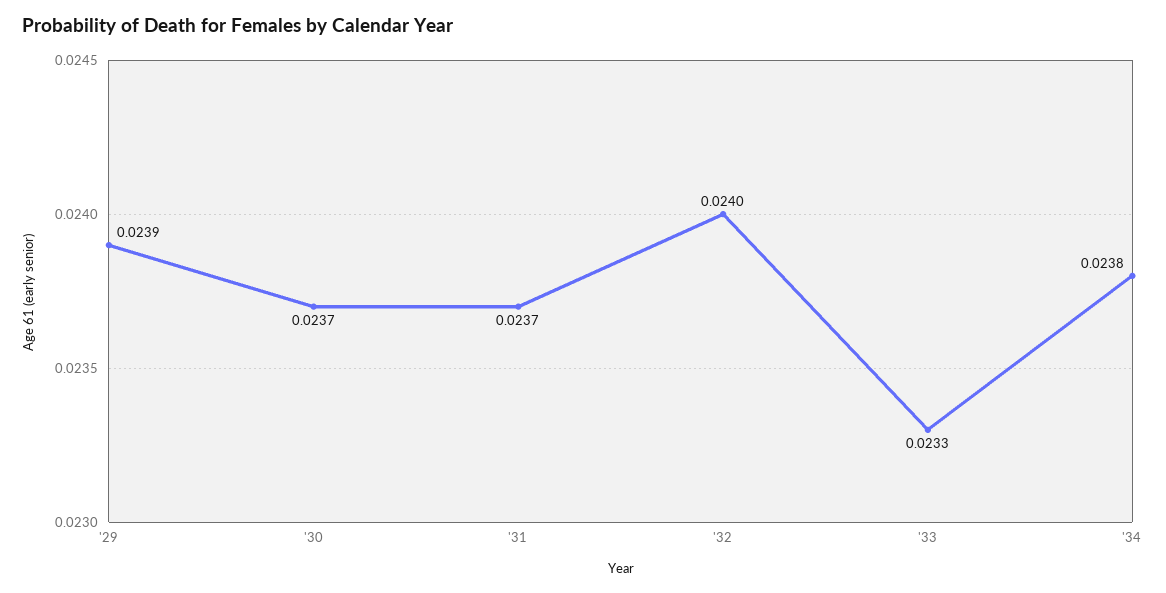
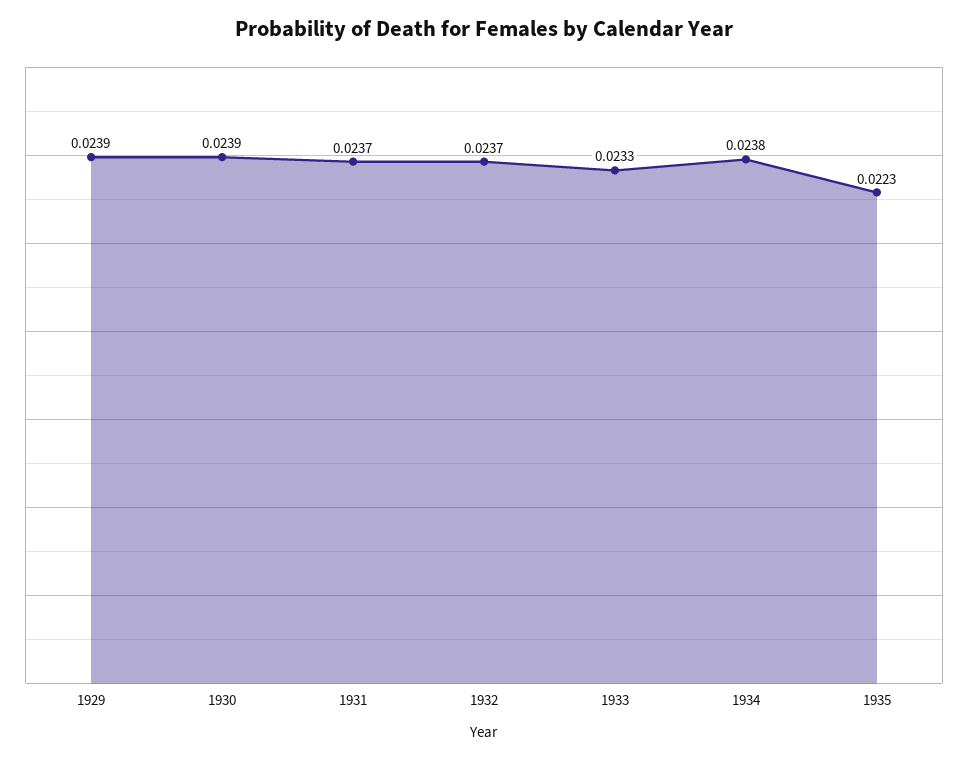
'30: 0.0237 -> 0.0239
'32: 0.024 -> 0.0237
1935: none -> 0.0223

